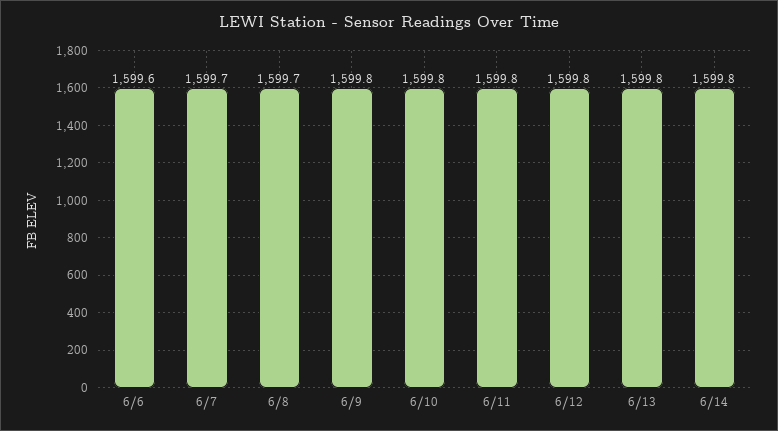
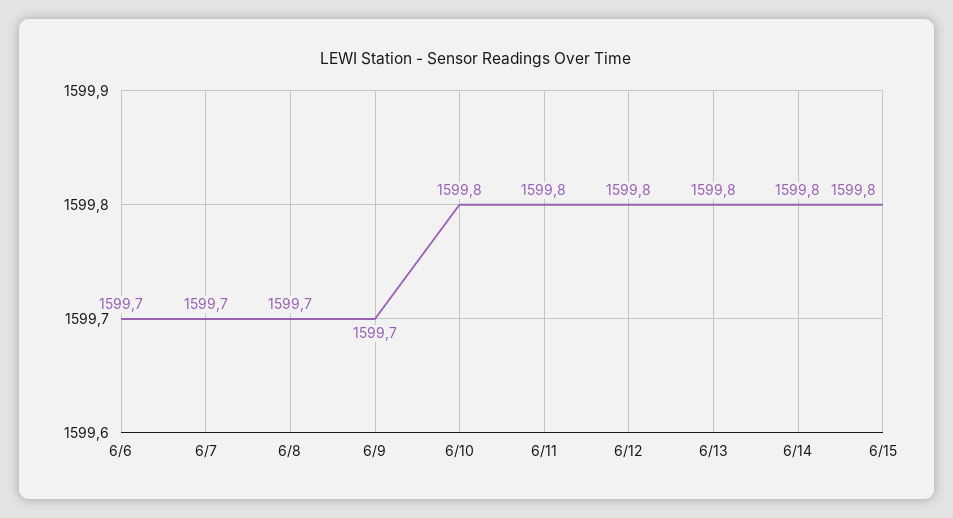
6/6: 1599.6 -> 1599.7
6/9: 1599.8 -> 1599.7
6/15: none -> 1599.8

